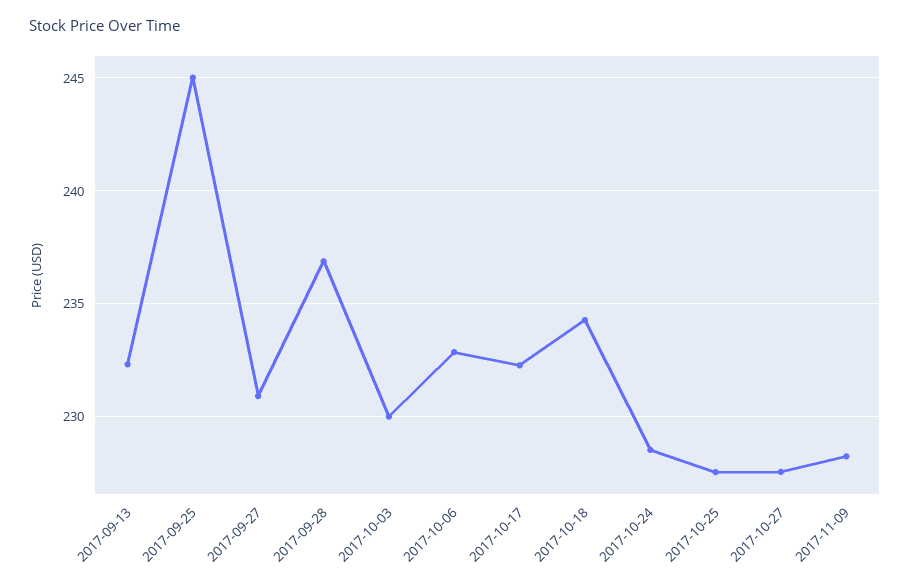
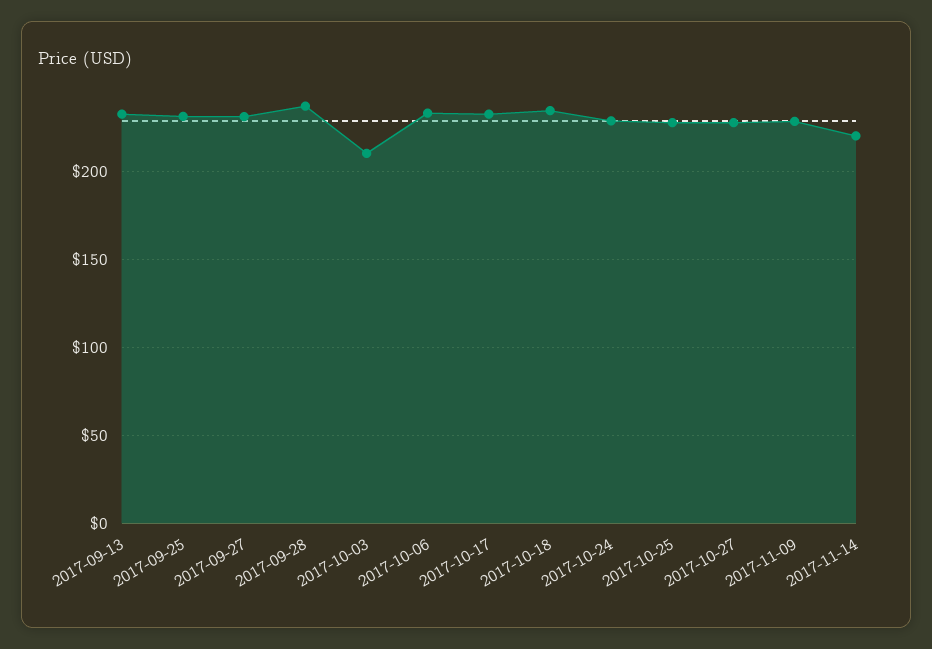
2017-09-25: 245 -> 230
2017-10-03: 230 -> 210
2017-11-14: none -> 220

